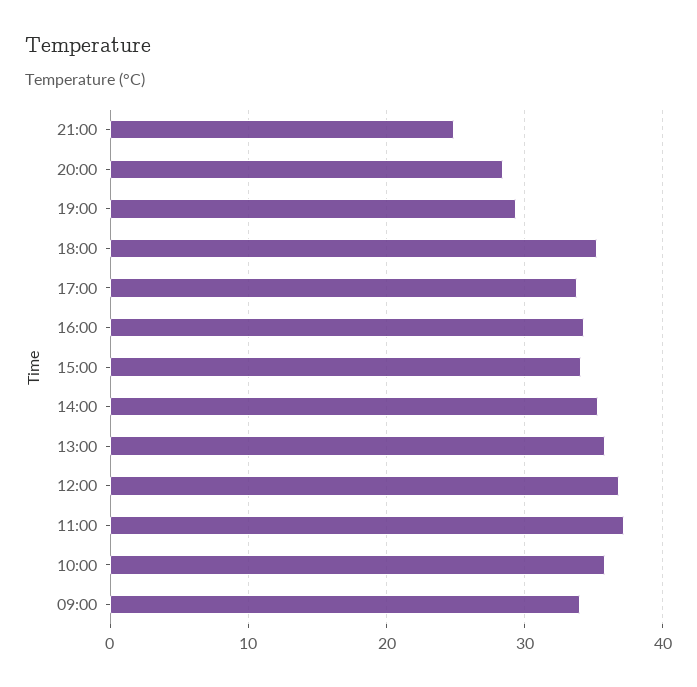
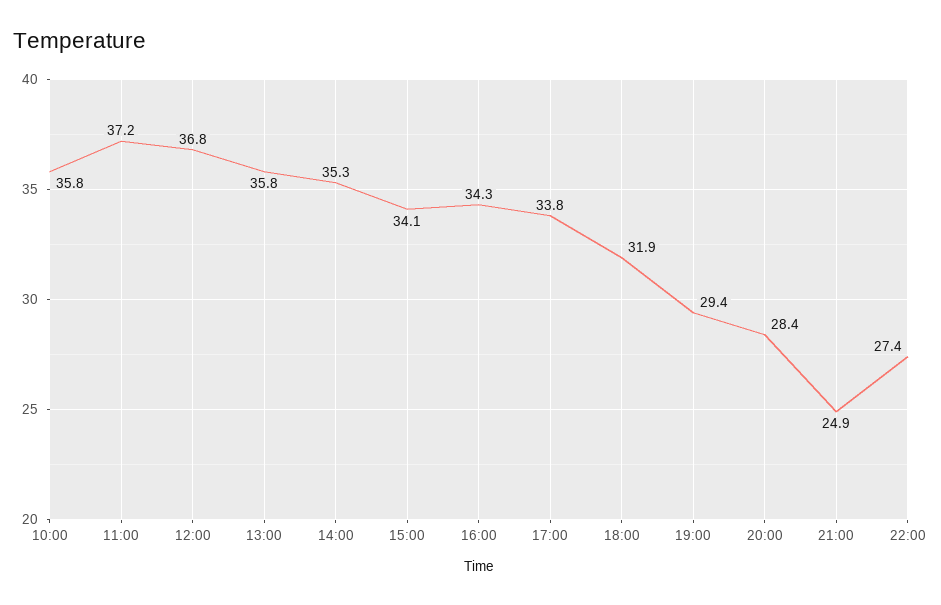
18:00: 35 -> 31.9
09:00: 34 -> none
22:00: none -> 27.4

